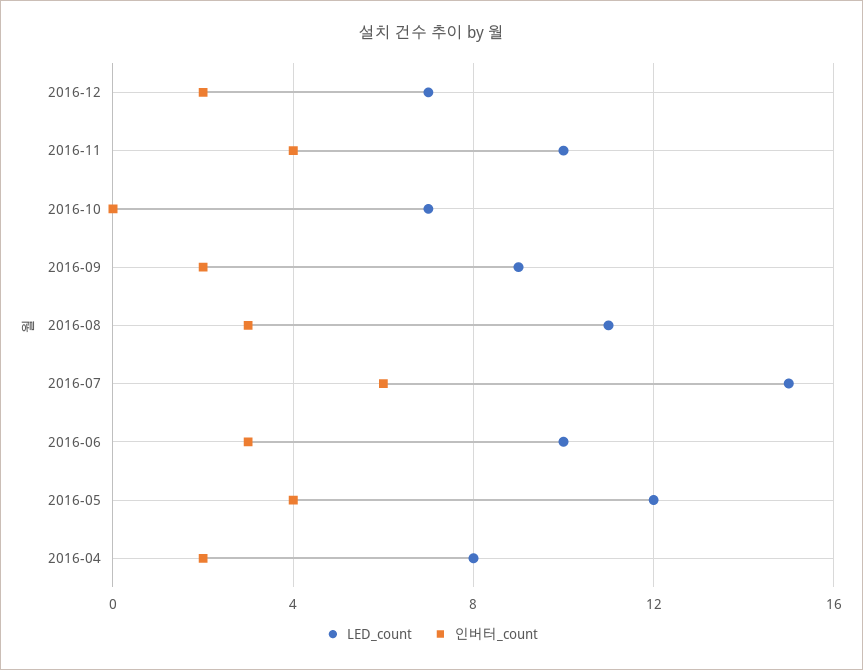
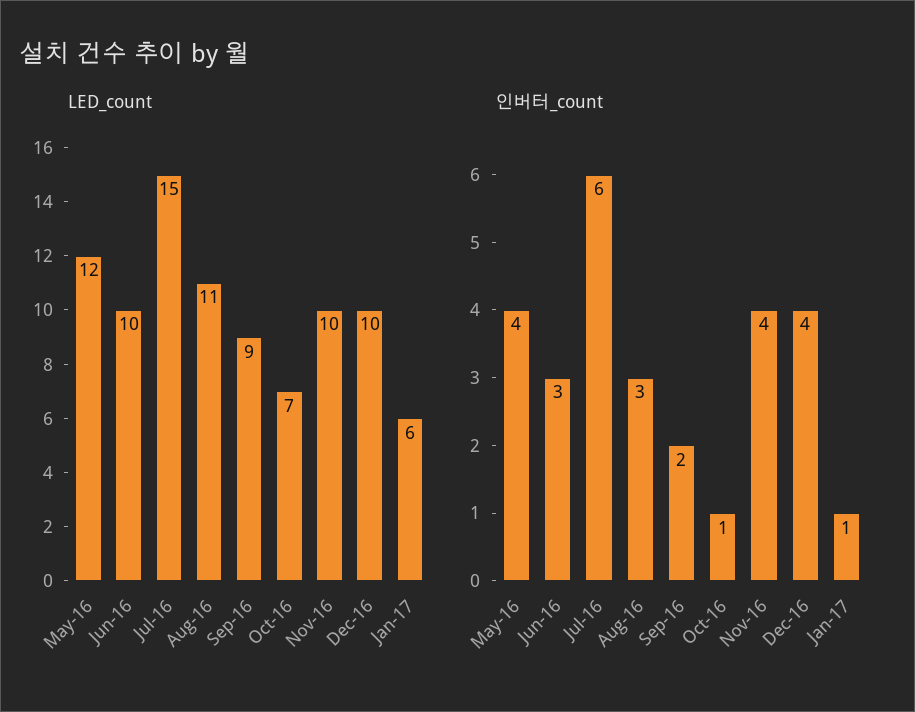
LED_count, 2016-12: 7 -> 10
인버터_count, 2016-12: 2 -> 4
인버터_count, 2016-10: 0 -> 1
LED_count, 2016-04: 8 -> none
인버터_count, 2016-04: 2 -> none
LED_count, Jan-17: none -> 6
인버터_count, Jan-17: none -> 1

